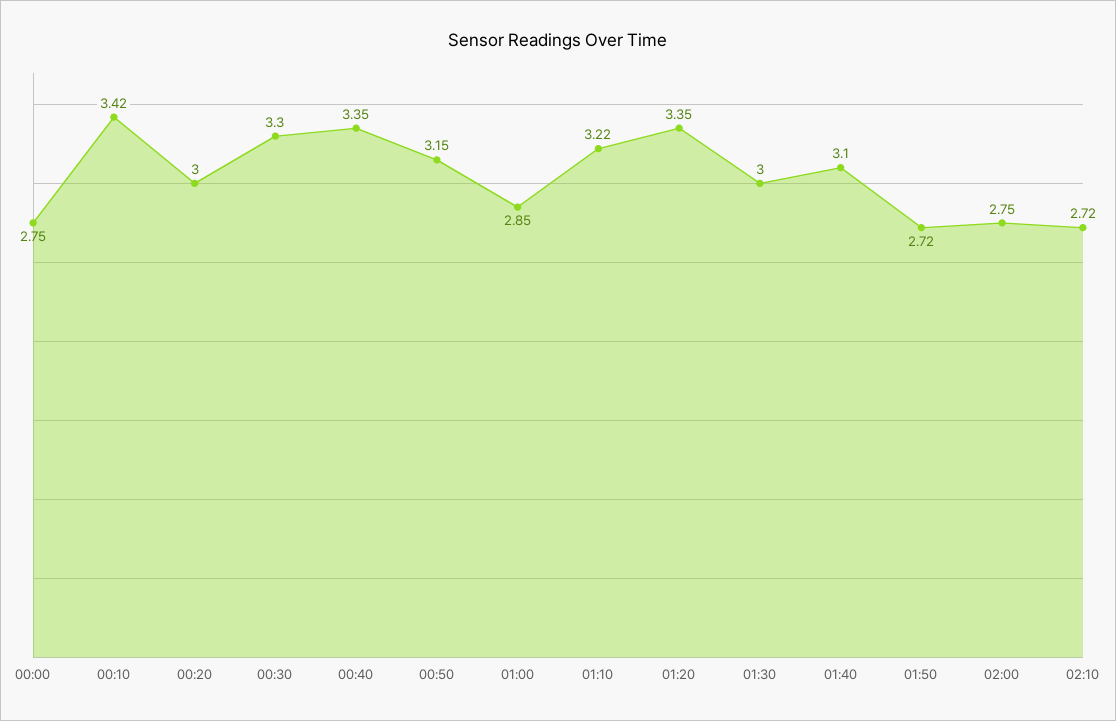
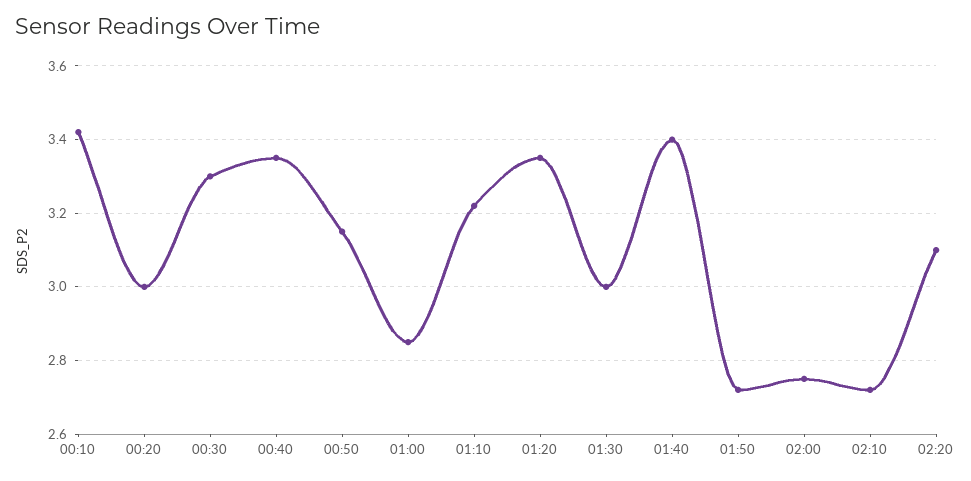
00:00: 2.75 -> none
01:40: 3.1 -> 3.4
02:20: none -> 3.1

